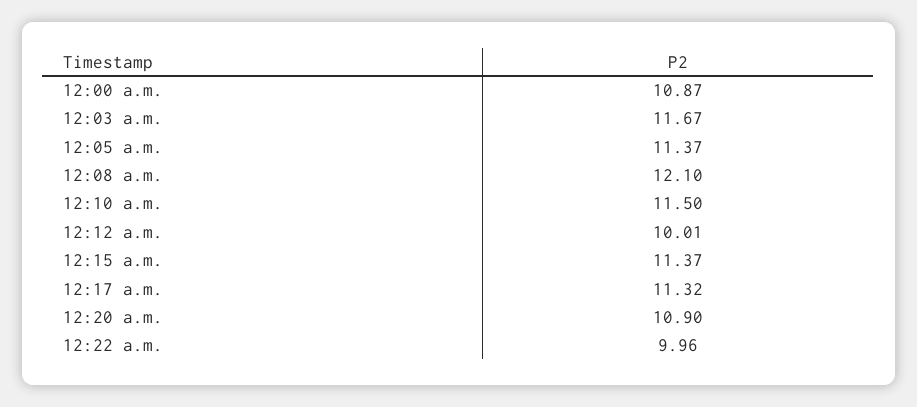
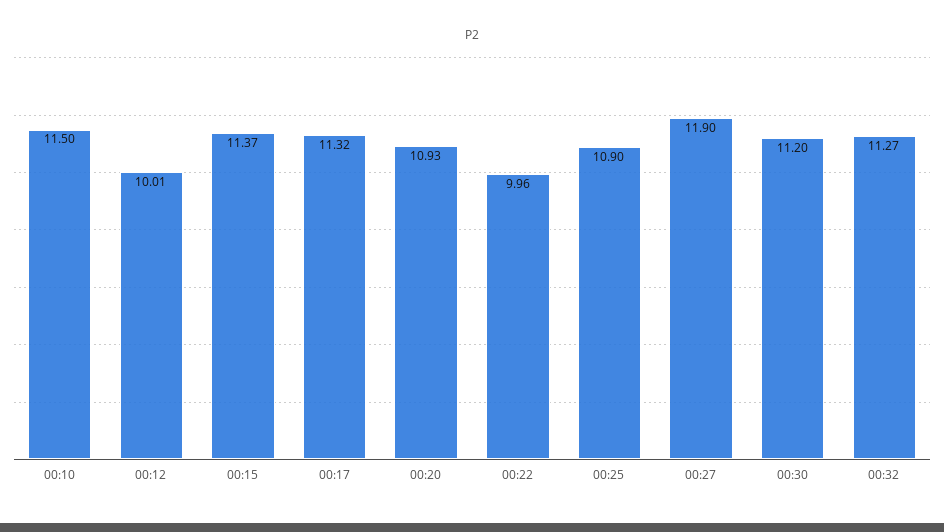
12:00 a.m.: 10.87 -> none
12:03 a.m.: 11.67 -> none
12:05 a.m.: 11.37 -> none
12:08 a.m.: 12.1 -> none
12:20 a.m.: 10.9 -> 10.93
00:25: none -> 10.9
00:27: none -> 11.9
00:30: none -> 11.2
00:32: none -> 11.27

